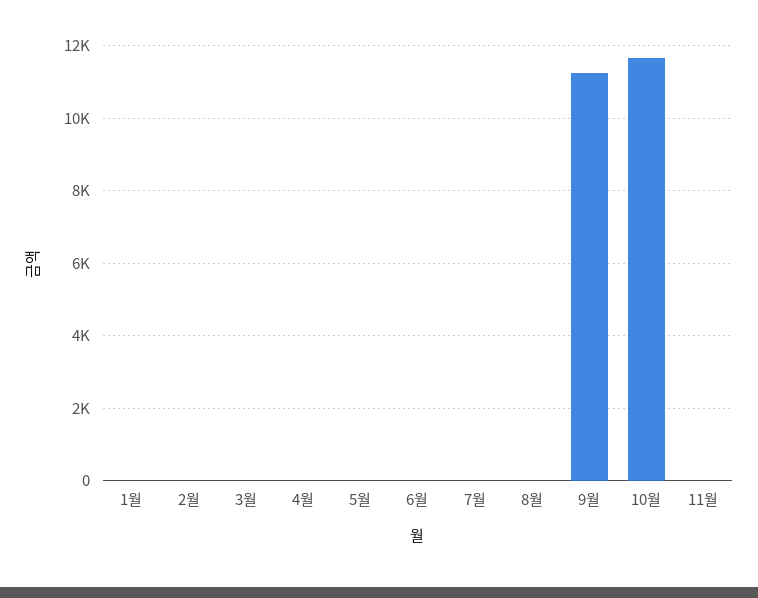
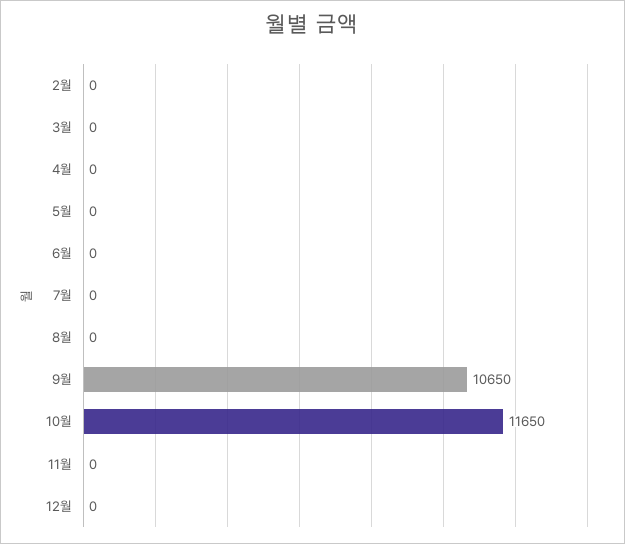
1월: 0 -> none
9월: 11200 -> 10650
12월: none -> 0

